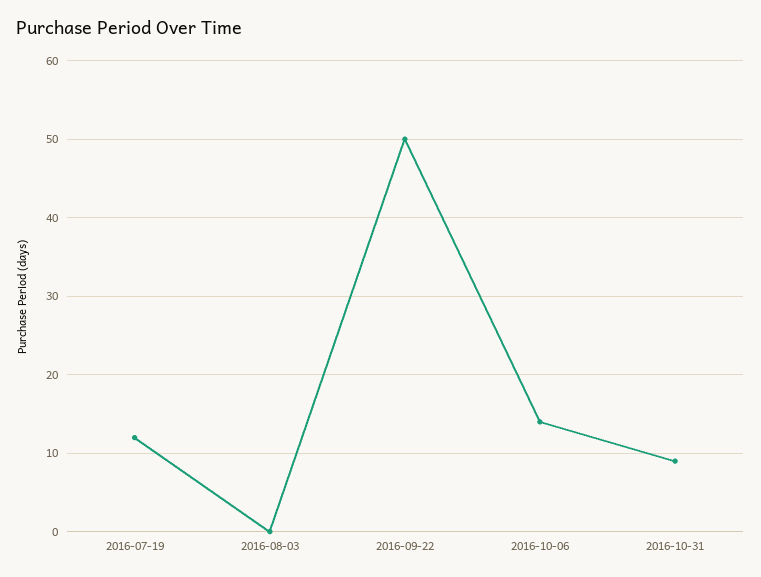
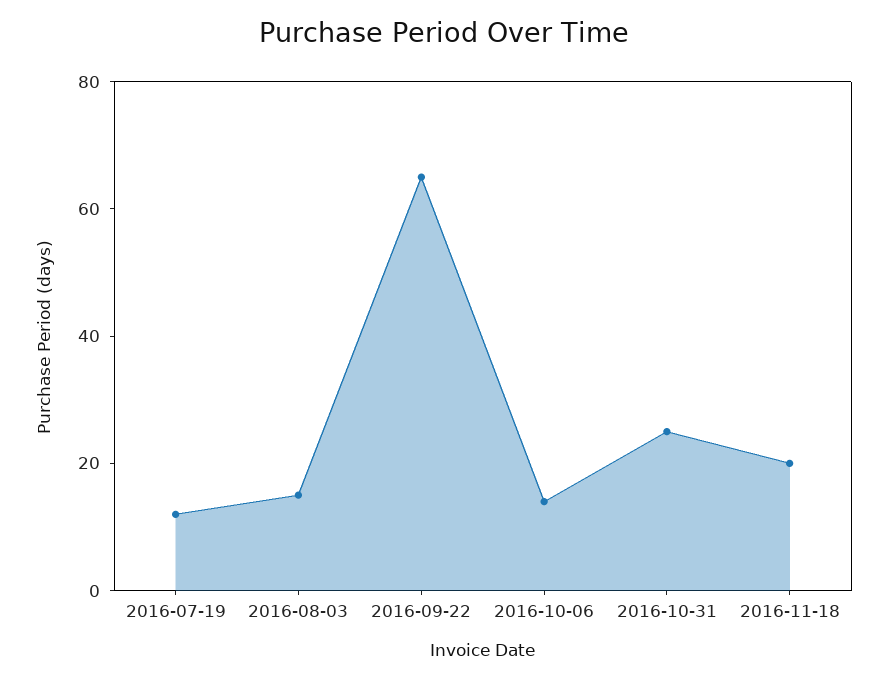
2016-08-03: 0 -> 15
2016-09-22: 50 -> 65
2016-10-31: 9 -> 25
2016-11-18: none -> 20

